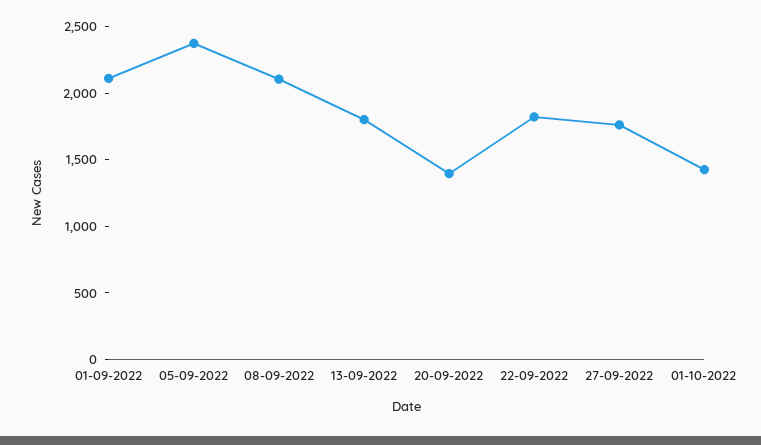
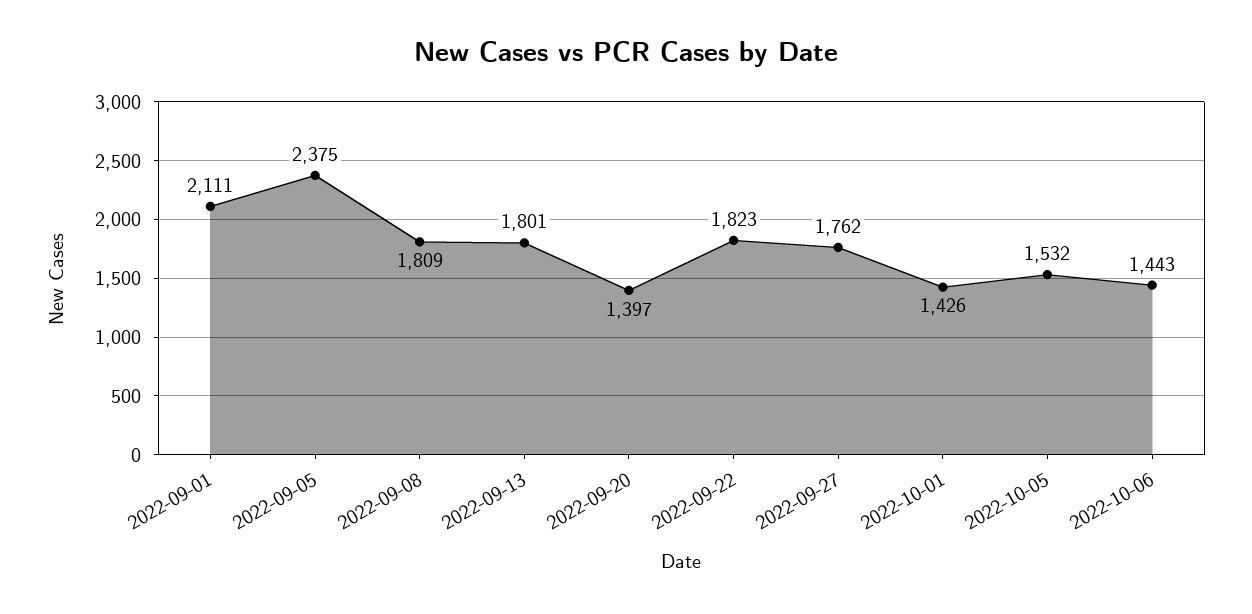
08-09-2022: 2100 -> 1809
2022-10-05: none -> 1532
2022-10-06: none -> 1443

